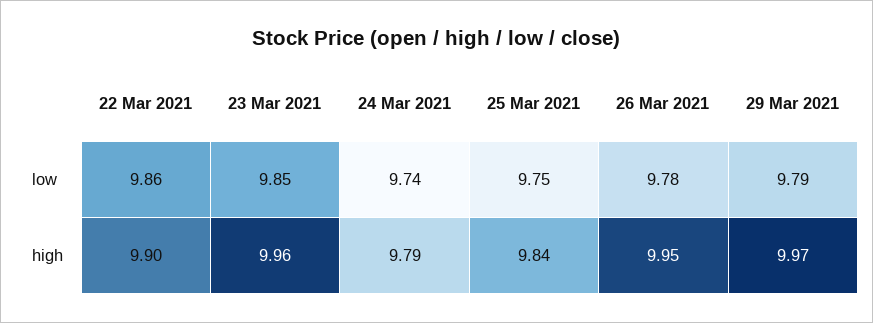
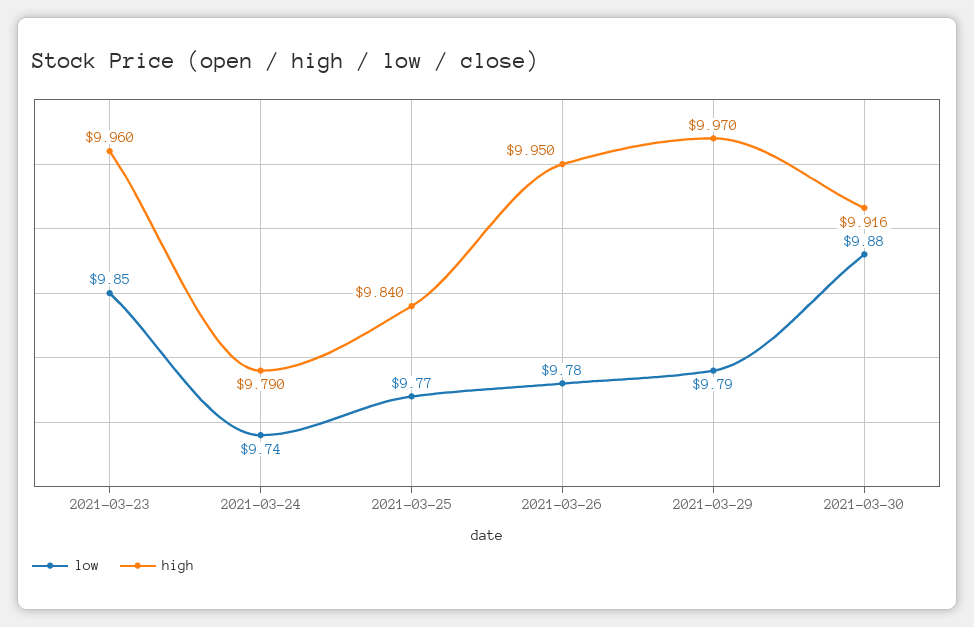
low, 22 Mar 2021: 9.86 -> none
low, 25 Mar 2021: 9.75 -> 9.77
high, 22 Mar 2021: 9.9 -> none
low, 2021-03-30: none -> 9.88
high, 2021-03-30: none -> 9.916

